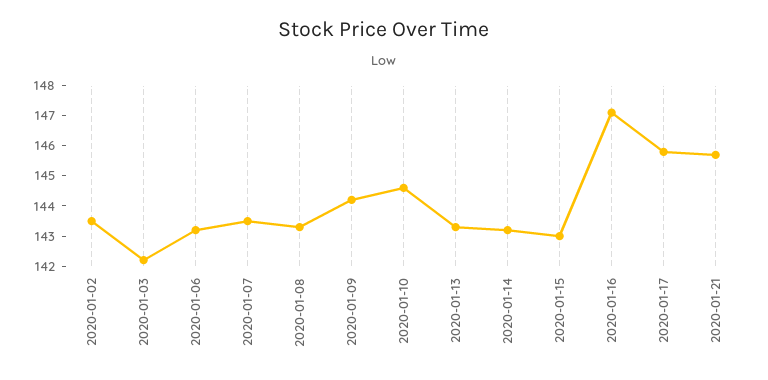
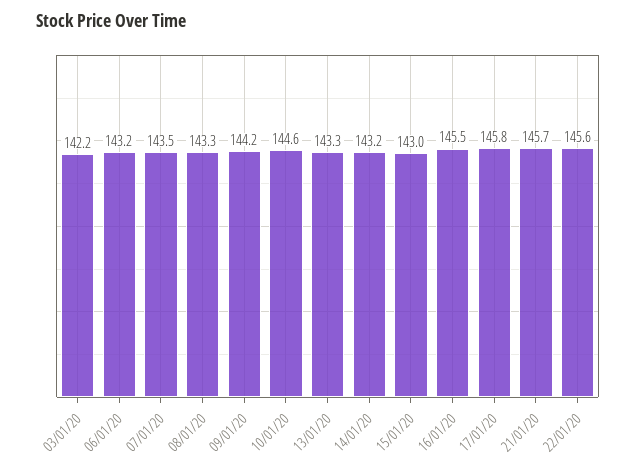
2020-01-02: 143.5 -> none
2020-01-16: 147 -> 145.5
22/01/20: none -> 145.6

